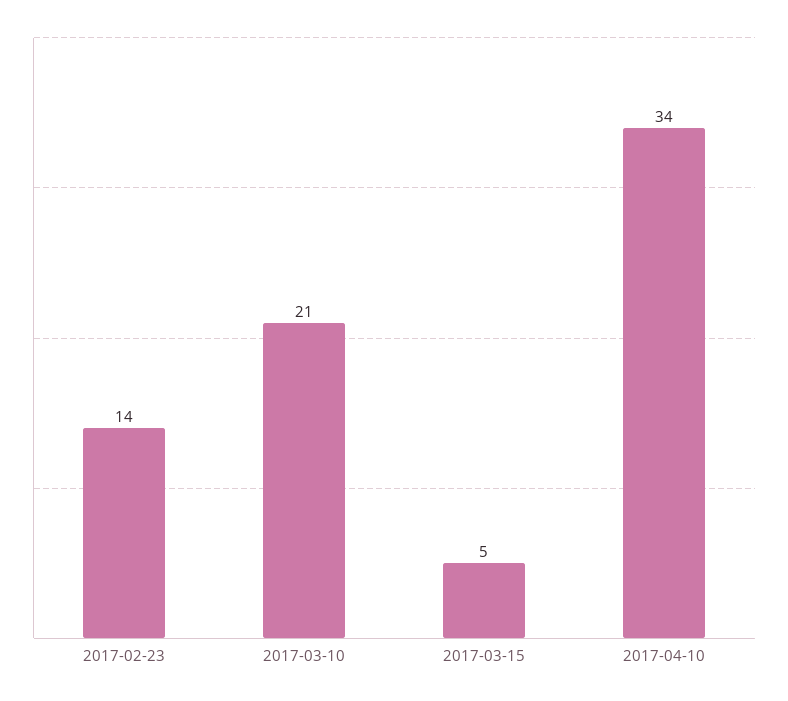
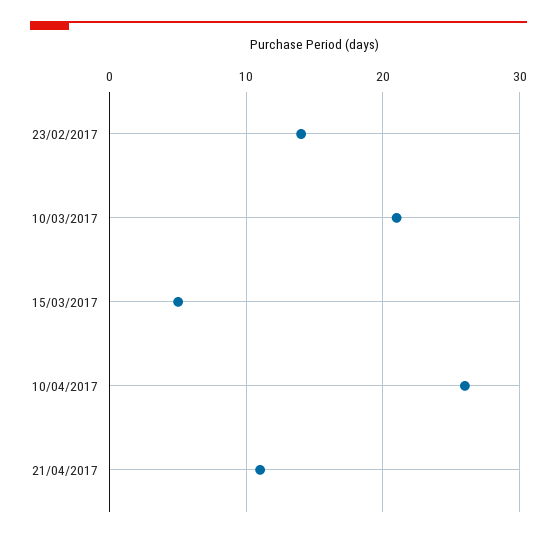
2017-04-10: 34 -> 26
21/04/2017: none -> 11

